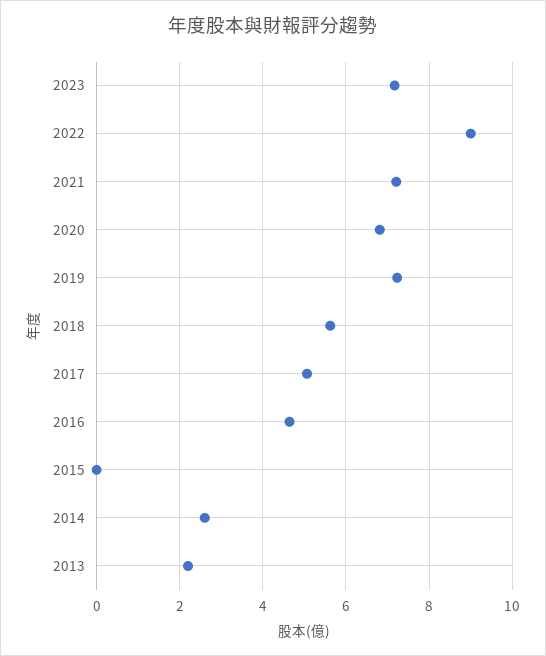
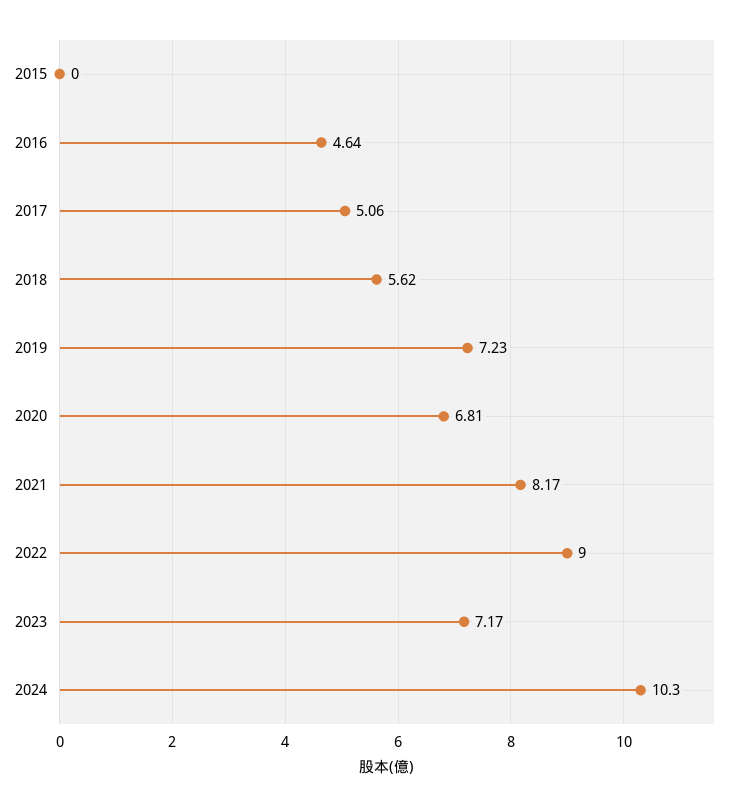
2021: 7.2 -> 8.17
2014: 2.6 -> none
2013: 2.2 -> none
2024: none -> 10.3

